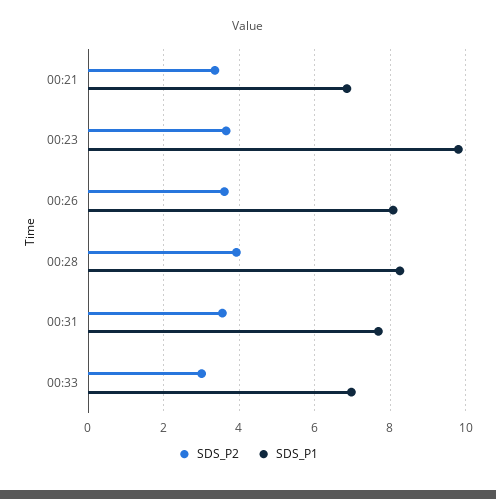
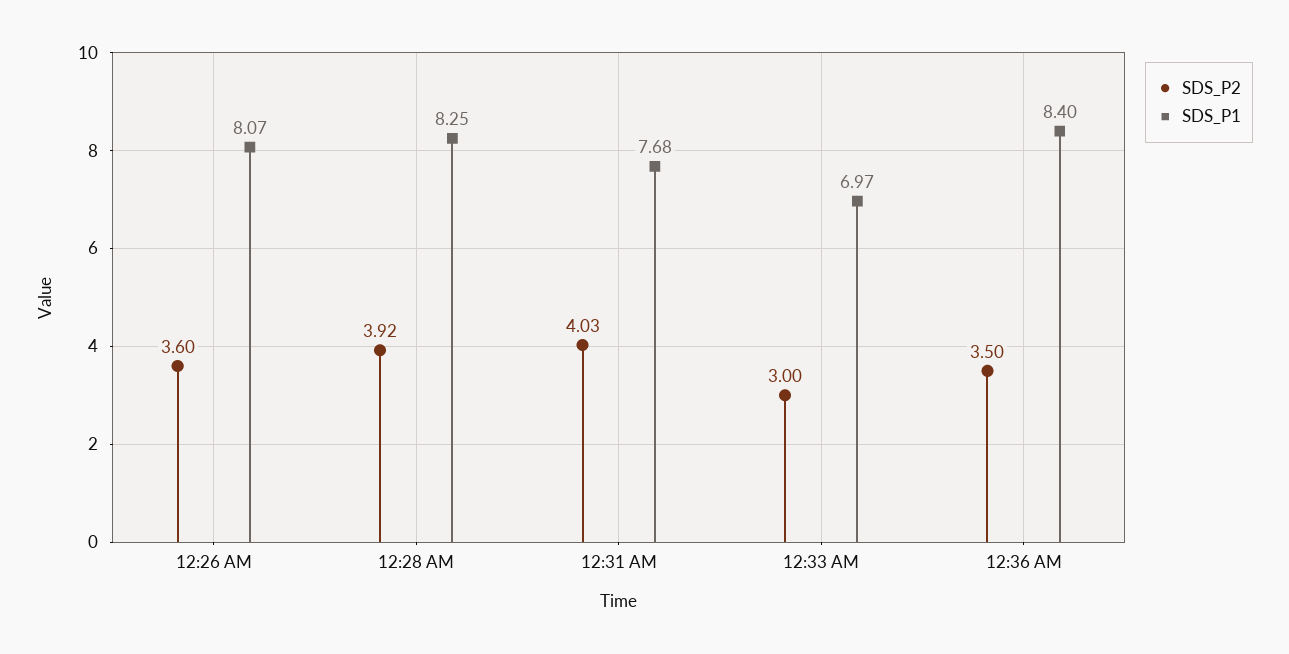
SDS_P2, 00:21: 3.4 -> none
SDS_P1, 00:21: 6.8 -> none
SDS_P2, 00:23: 3.6 -> none
SDS_P1, 00:23: 9.8 -> none
SDS_P2, 00:31: 3.6 -> 4.03
SDS_P2, 12:36 AM: none -> 3.5
SDS_P1, 12:36 AM: none -> 8.4

